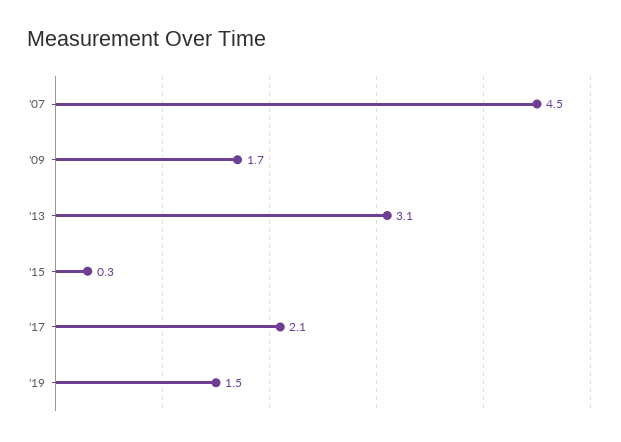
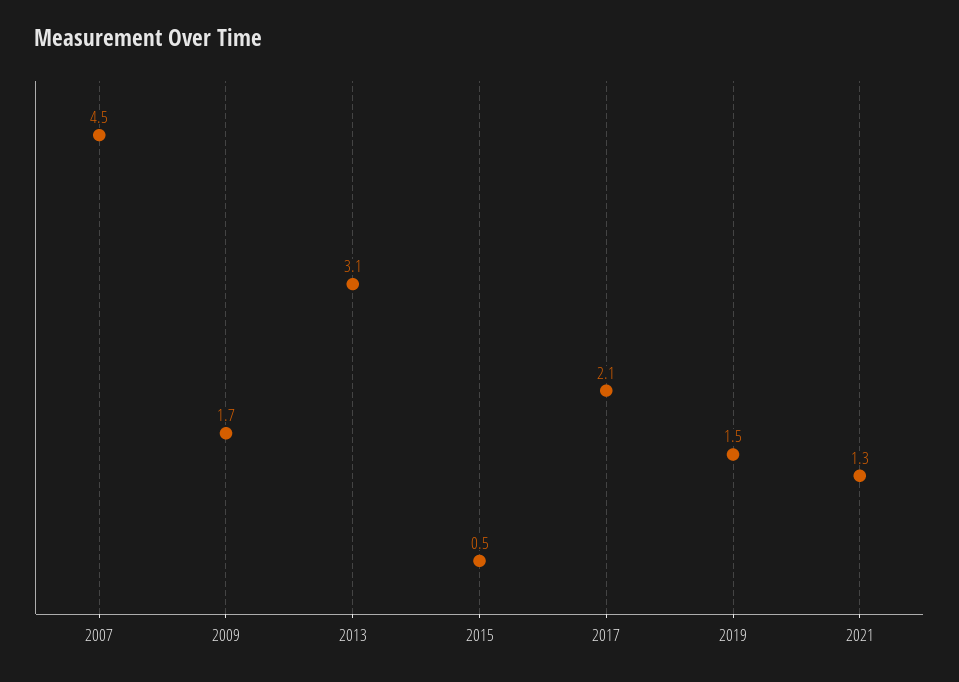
'15: 0.3 -> 0.5
2021: none -> 1.3

